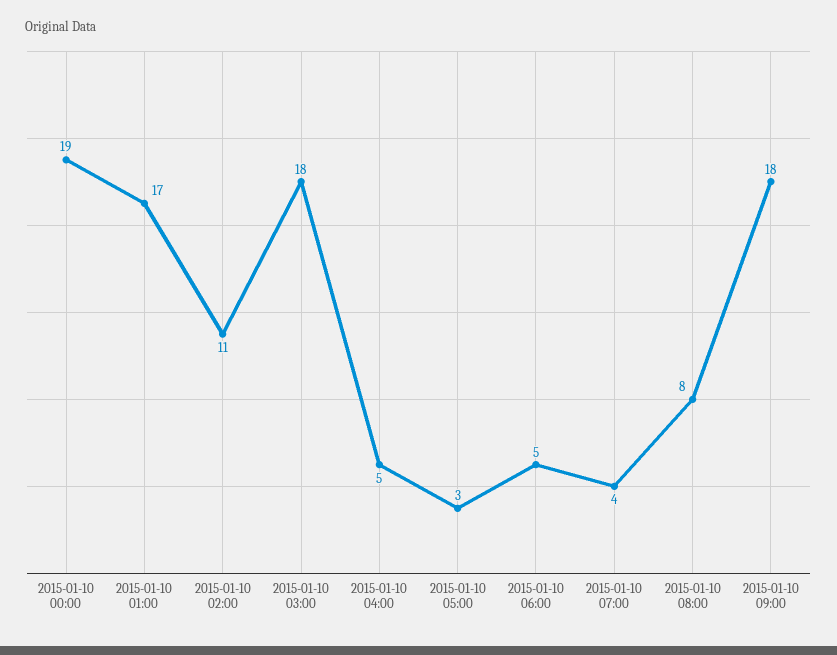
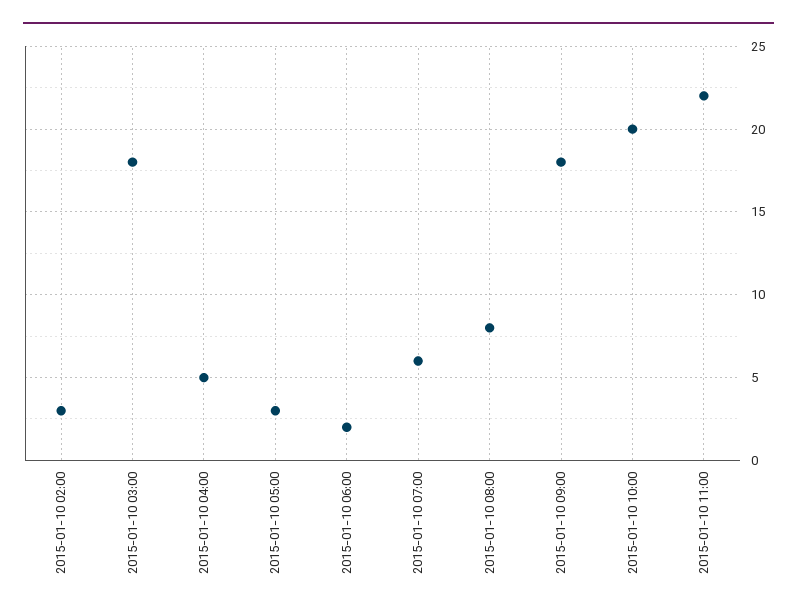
2015-01-10 00:00: 19 -> none
2015-01-10 01:00: 17 -> none
2015-01-10 02:00: 11 -> 3
2015-01-10 06:00: 5 -> 2
2015-01-10 07:00: 4 -> 6
2015-01-10 10:00: none -> 20
2015-01-10 11:00: none -> 22

